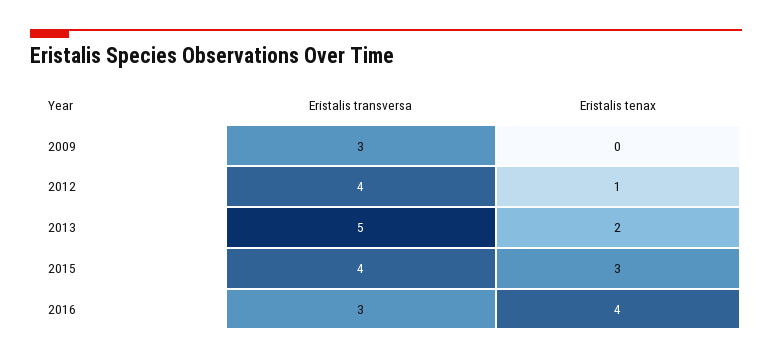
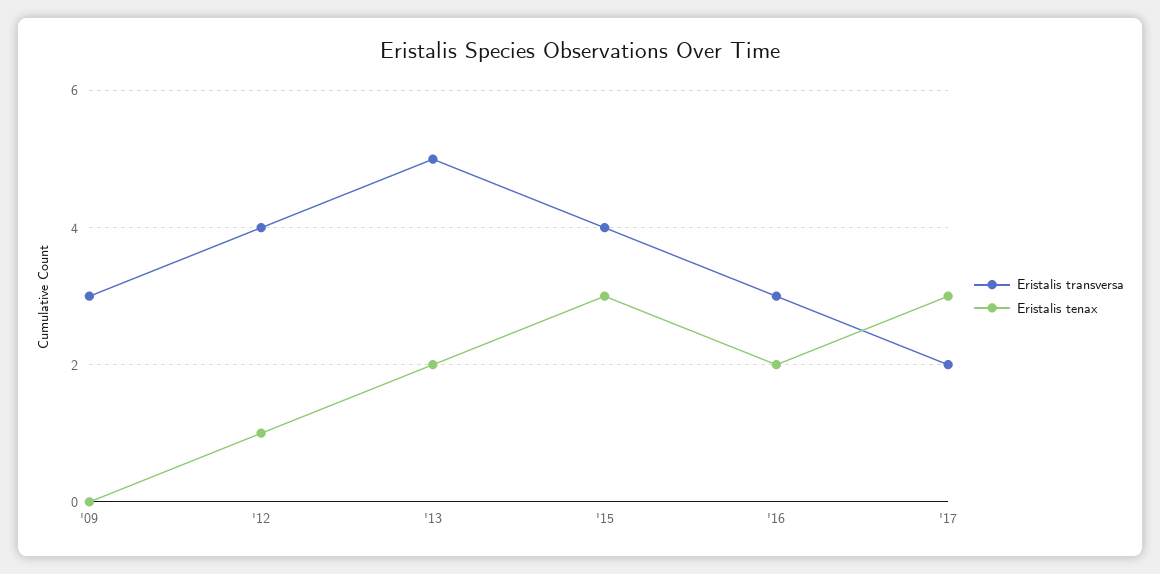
Eristalis tenax, 2016: 4 -> 2
Eristalis transversa, '17: none -> 2
Eristalis tenax, '17: none -> 3

